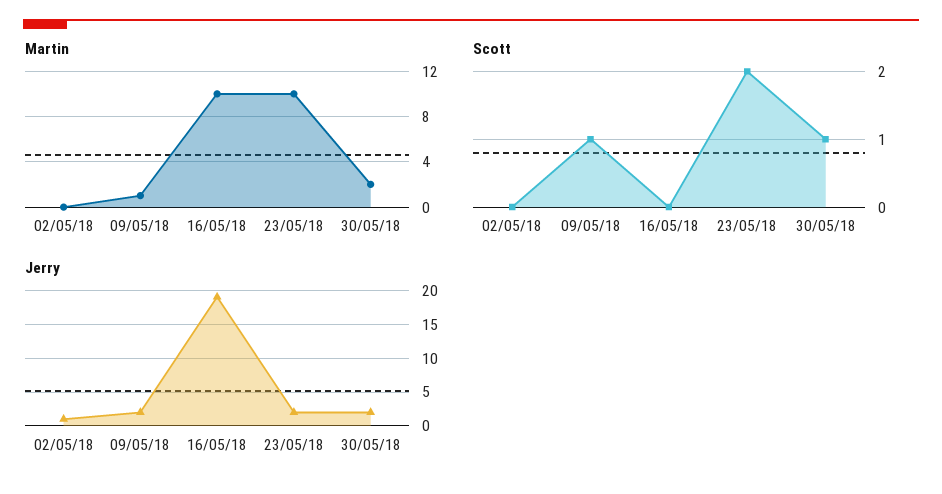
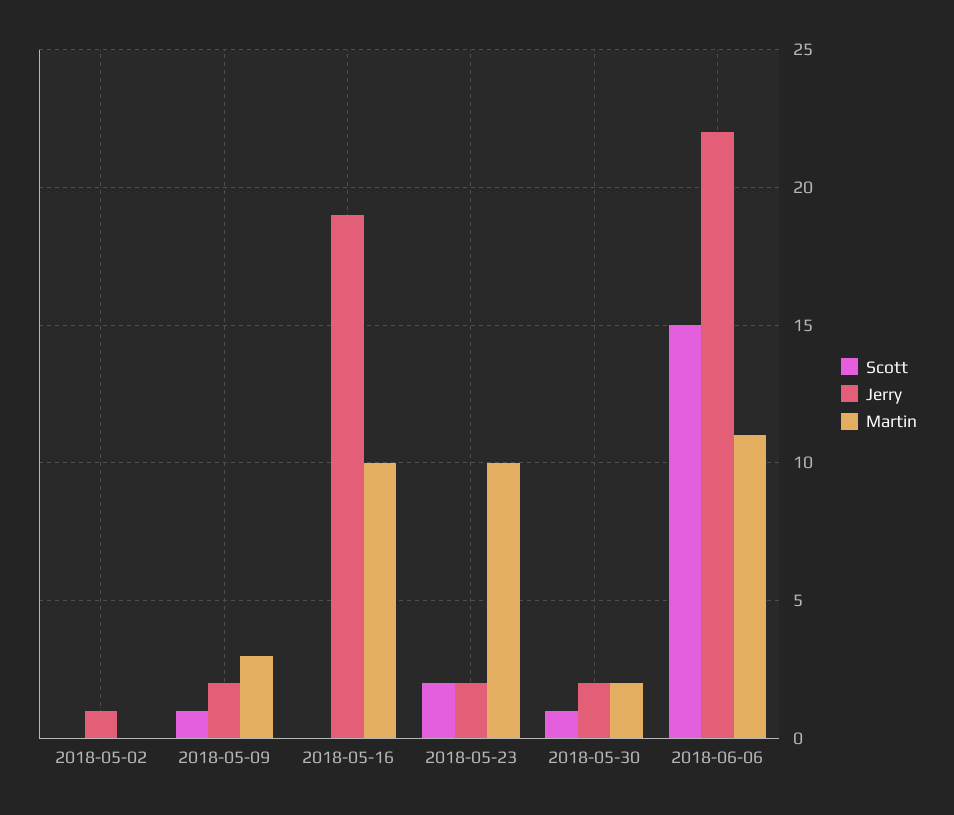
Martin, 09/05/18: 1 -> 3
Scott, 2018-06-06: none -> 15
Jerry, 2018-06-06: none -> 22
Martin, 2018-06-06: none -> 11

